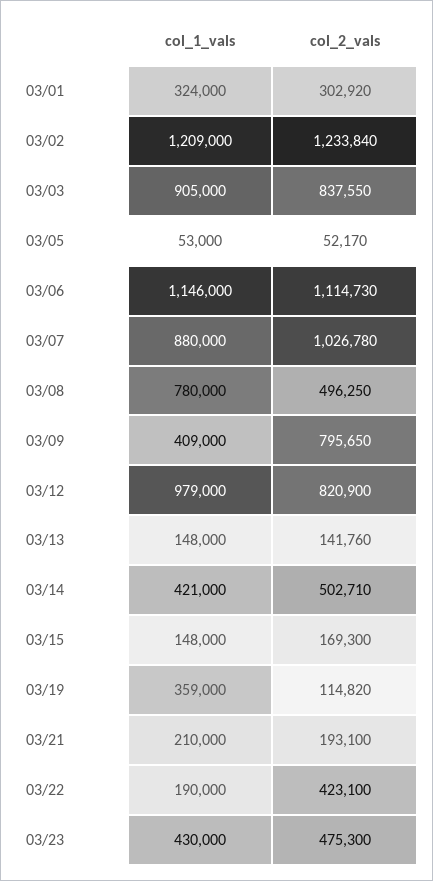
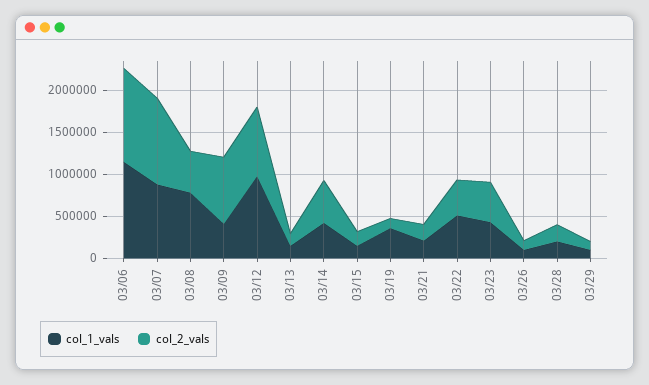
col_1_vals, 03/01: 324000 -> none
col_2_vals, 03/01: 302920 -> none
col_1_vals, 03/02: 1209000 -> none
col_2_vals, 03/02: 1233840 -> none
col_1_vals, 03/03: 905000 -> none
col_2_vals, 03/03: 837550 -> none
col_1_vals, 03/05: 53000 -> none
col_2_vals, 03/05: 52170 -> none
col_1_vals, 03/22: 190000 -> 500000
col_1_vals, 03/26: none -> 100000
col_2_vals, 03/26: none -> 100000
col_1_vals, 03/28: none -> 200000
col_2_vals, 03/28: none -> 200000
col_1_vals, 03/29: none -> 100000
col_2_vals, 03/29: none -> 100000

